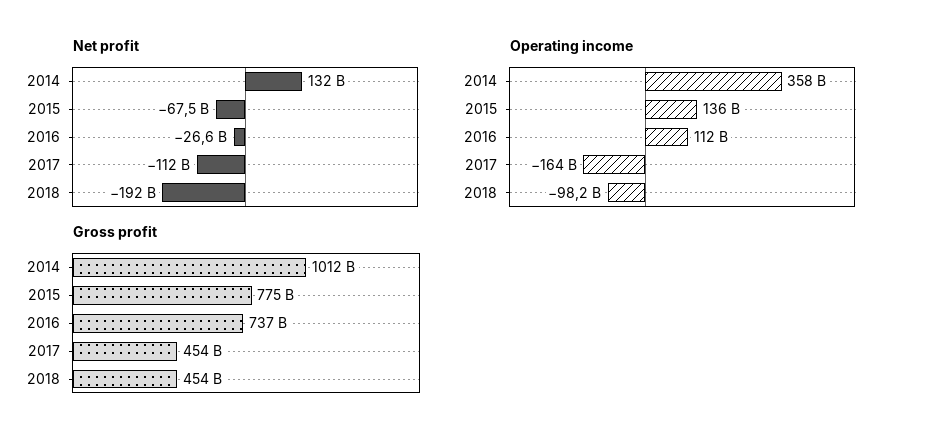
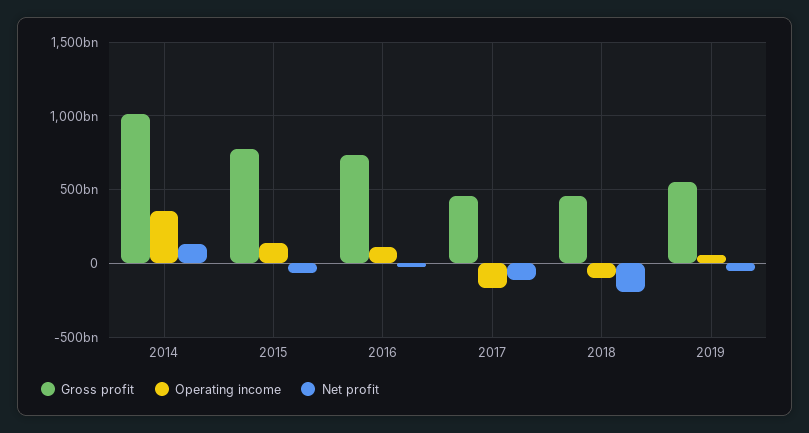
Gross profit, 2019: none -> 550000000000
Operating income, 2019: none -> 50000000000
Net profit, 2019: none -> -50000000000

